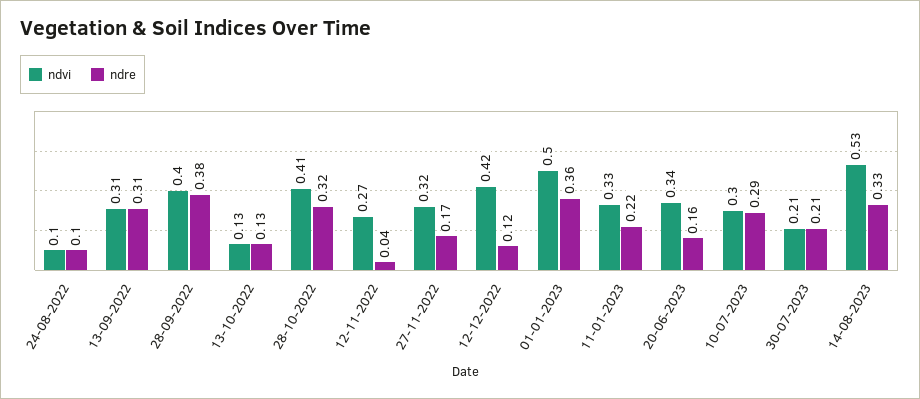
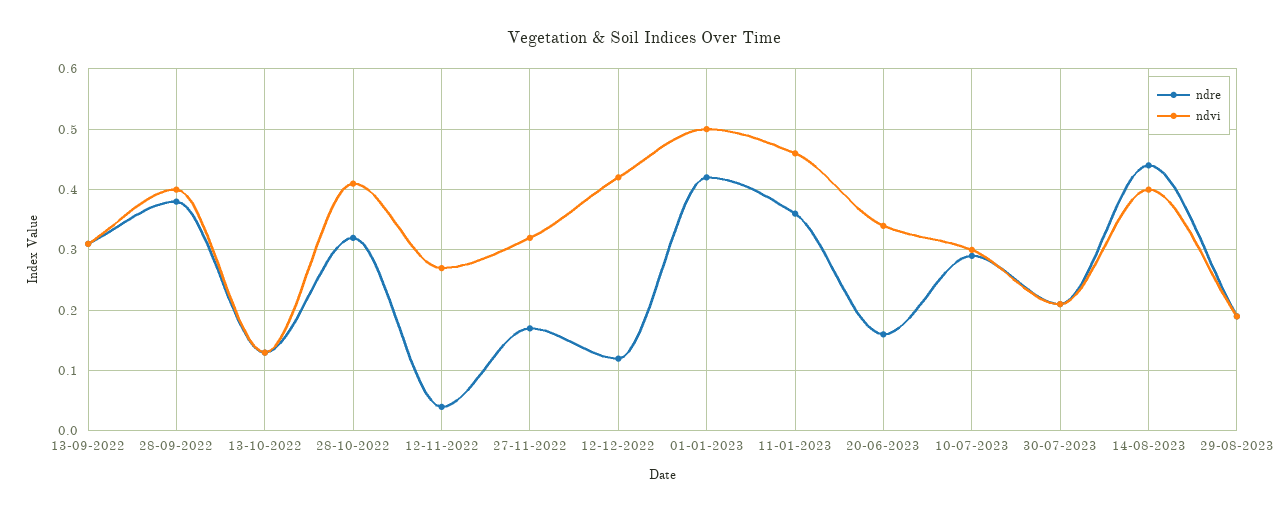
ndvi, 24-08-2022: 0.1 -> none
ndre, 24-08-2022: 0.1 -> none
ndre, 01-01-2023: 0.36 -> 0.42
ndvi, 11-01-2023: 0.33 -> 0.46
ndre, 11-01-2023: 0.22 -> 0.36
ndvi, 14-08-2023: 0.53 -> 0.4
ndre, 14-08-2023: 0.33 -> 0.44
ndre, 29-08-2023: none -> 0.19
ndvi, 29-08-2023: none -> 0.19

